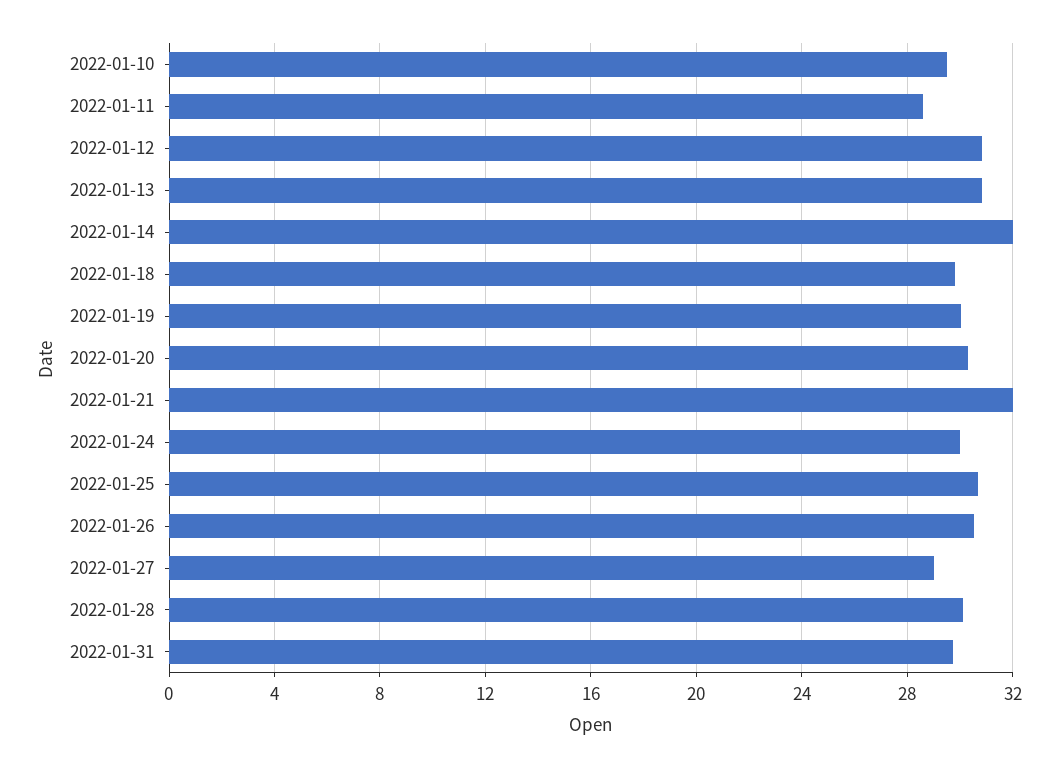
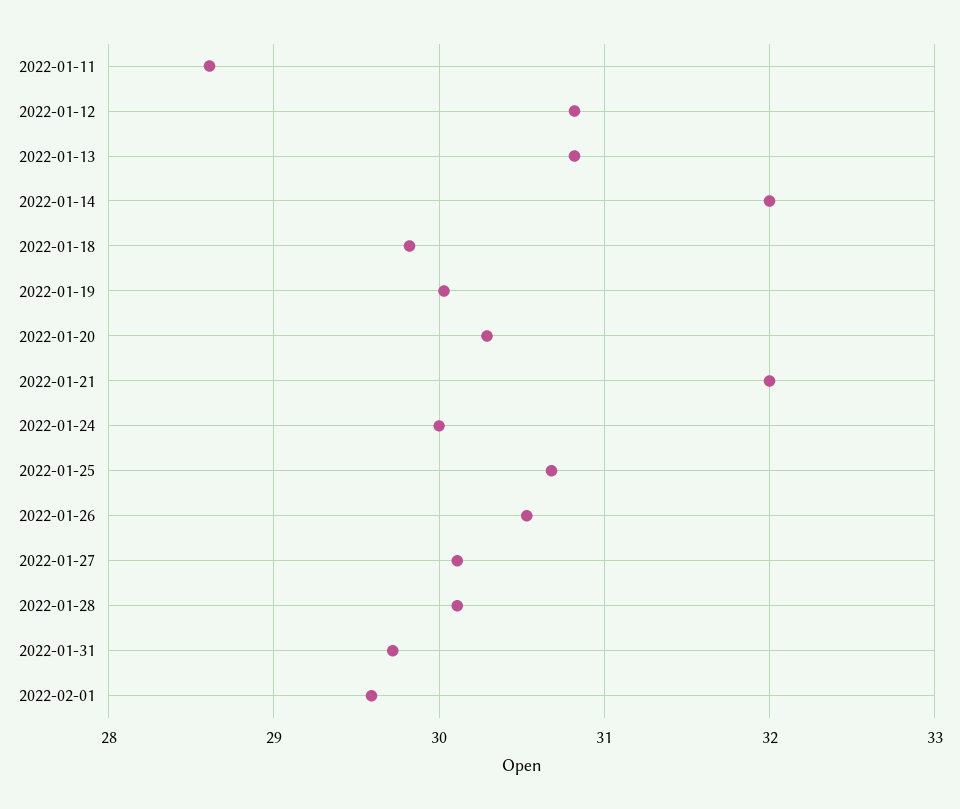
2022-01-10: 29.5 -> none
2022-01-27: 29 -> 30.1
2022-02-01: none -> 29.6

